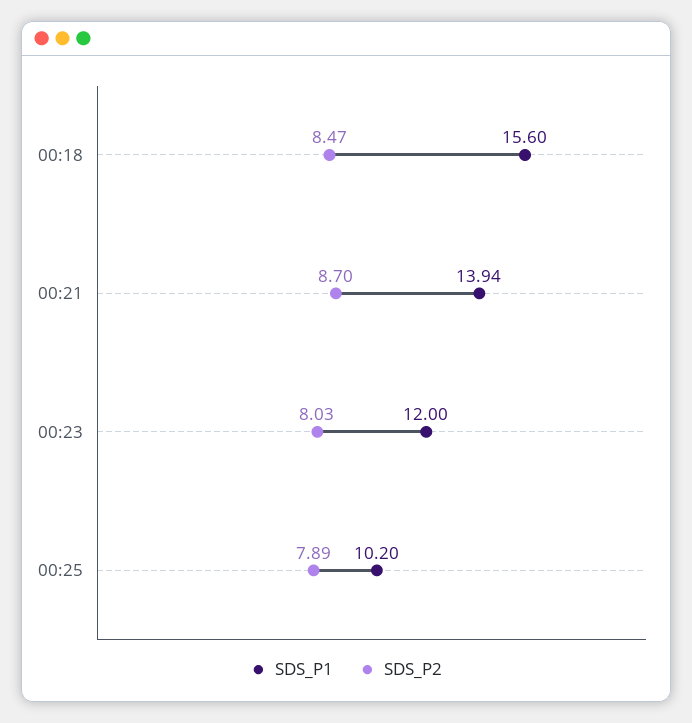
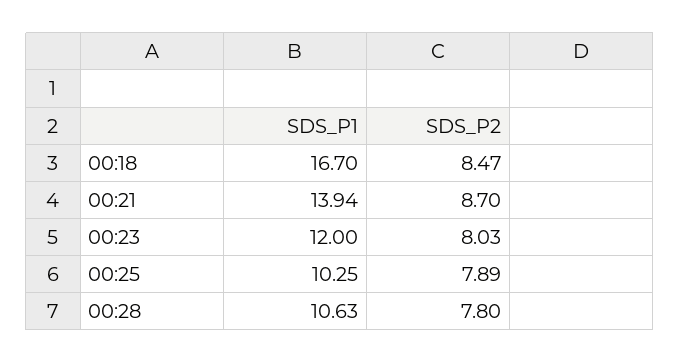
SDS_P1, 00:18: 15.6 -> 16.7
SDS_P1, 00:25: 10.2 -> 10.25
SDS_P1, 00:28: none -> 10.63
SDS_P2, 00:28: none -> 7.8

